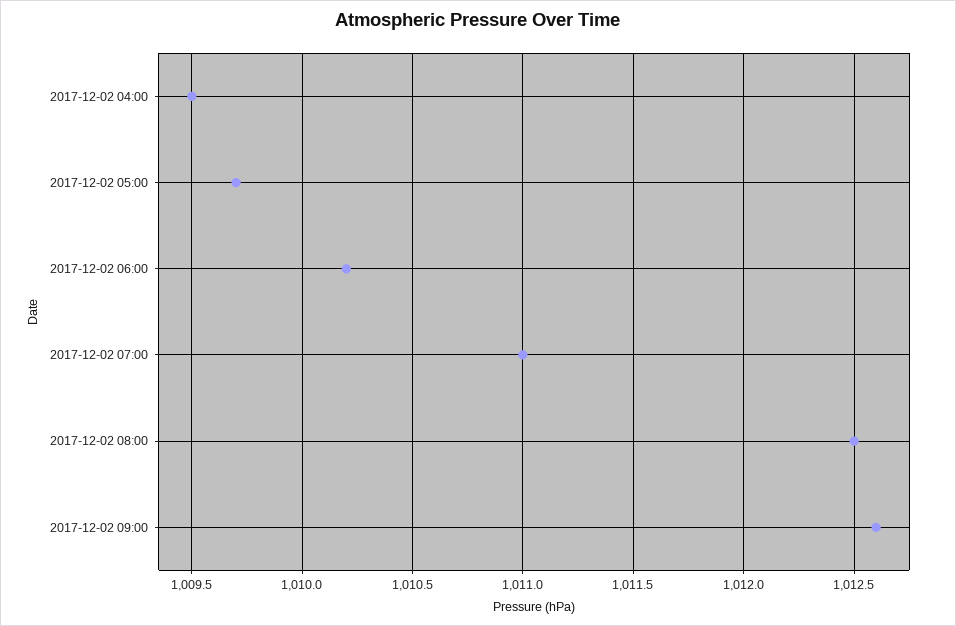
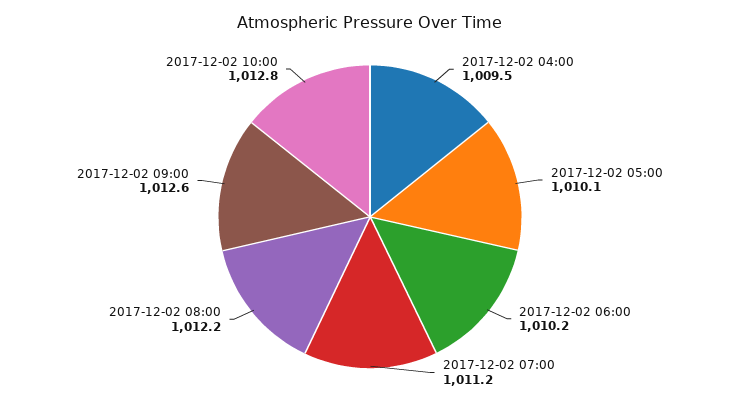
2017-12-02 05:00: 1009.7 -> 1010.1
2017-12-02 07:00: 1011 -> 1011.2
2017-12-02 08:00: 1012.5 -> 1012.2
2017-12-02 10:00: none -> 1012.8

